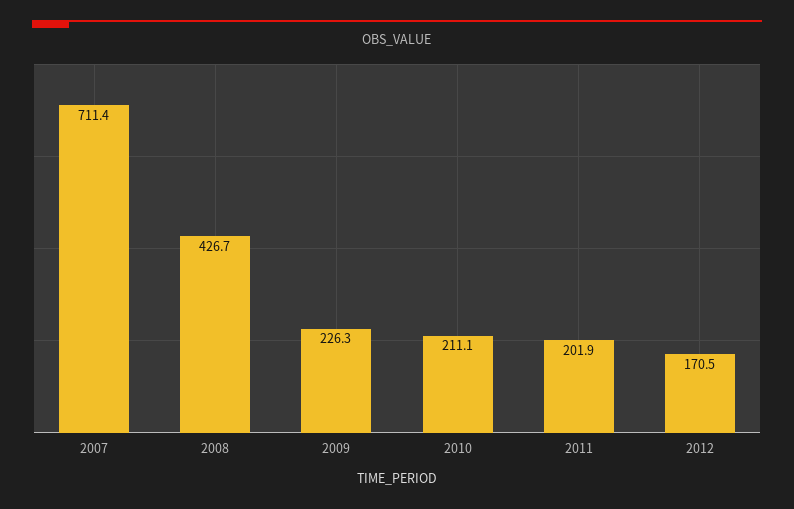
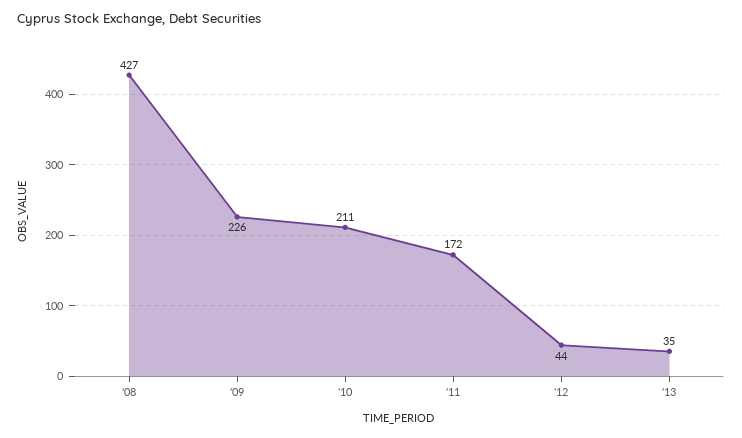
2007: 711.4 -> none
2011: 201.9 -> 172
2012: 170.5 -> 44
'13: none -> 35

